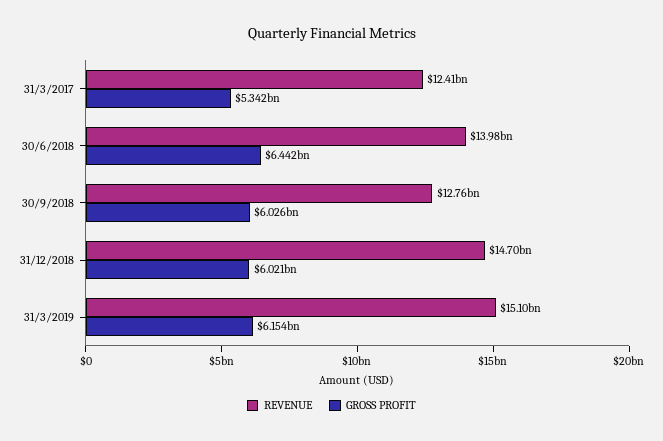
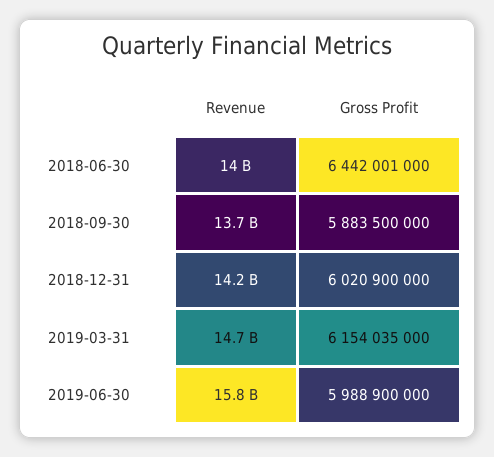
REVENUE, 31/3/2017: 12410000000 -> none
GROSS PROFIT, 31/3/2017: 5342000000 -> none
REVENUE, 30/9/2018: 12760000000 -> 13700000000
GROSS PROFIT, 30/9/2018: 6026000000 -> 5883500000
REVENUE, 31/12/2018: 14700000000 -> 14200000000
REVENUE, 31/3/2019: 15100000000 -> 14700000000
REVENUE, 2019-06-30: none -> 15800000000
GROSS PROFIT, 2019-06-30: none -> 5988900000

